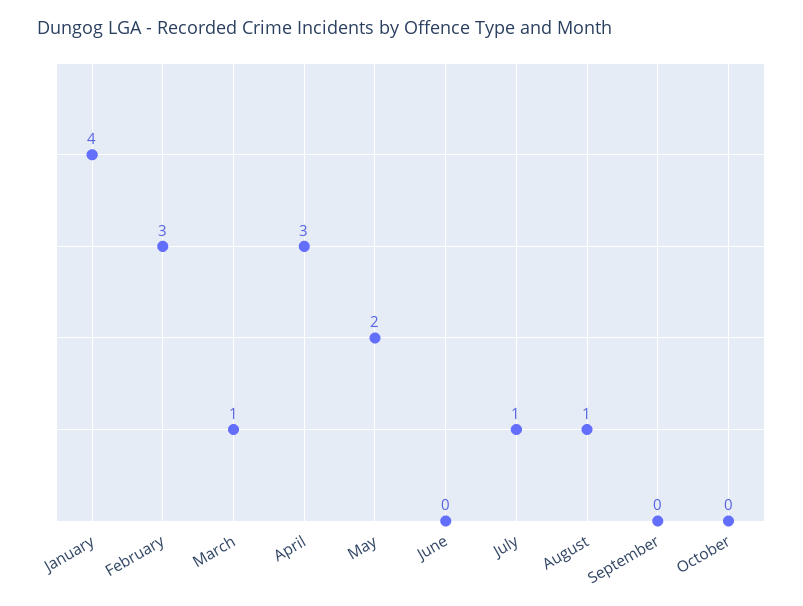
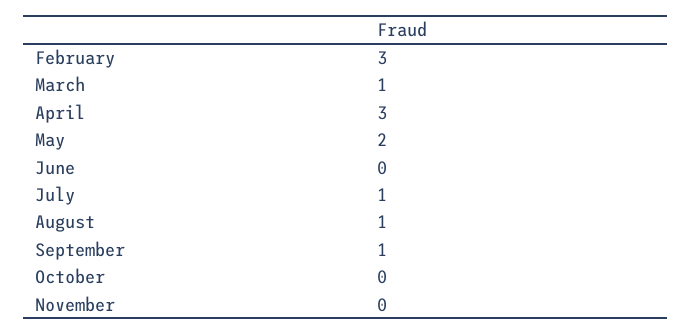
January: 4 -> none
September: 0 -> 1
November: none -> 0

